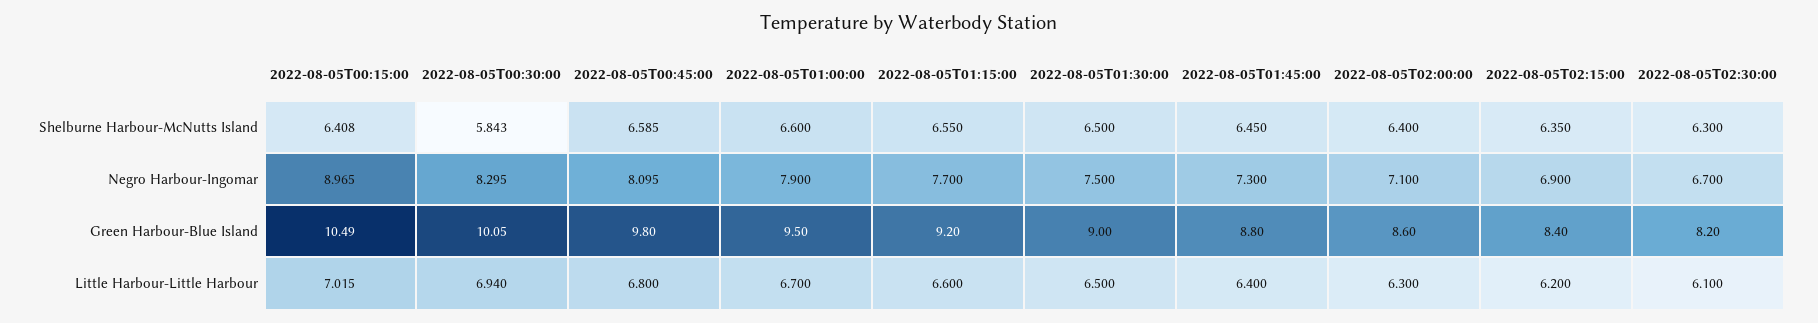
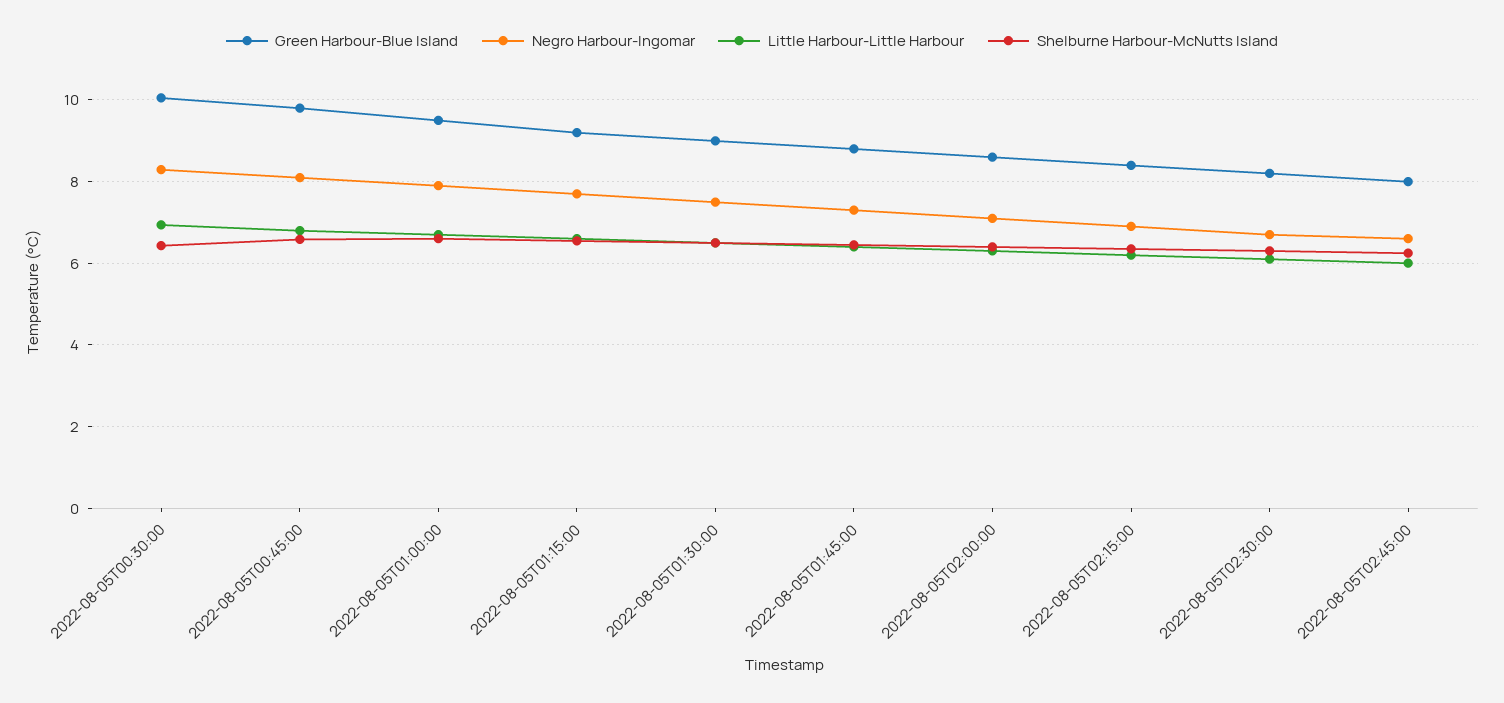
Shelburne Harbour-McNutts Island, 2022-08-05T00:15:00: 6.408 -> none
Shelburne Harbour-McNutts Island, 2022-08-05T00:30:00: 5.843 -> 6.4
Negro Harbour-Ingomar, 2022-08-05T00:15:00: 8.965 -> none
Green Harbour-Blue Island, 2022-08-05T00:15:00: 10.49 -> none
Little Harbour-Little Harbour, 2022-08-05T00:15:00: 7.015 -> none
Green Harbour-Blue Island, 2022-08-05T02:45:00: none -> 8
Negro Harbour-Ingomar, 2022-08-05T02:45:00: none -> 6.6
Little Harbour-Little Harbour, 2022-08-05T02:45:00: none -> 6
Shelburne Harbour-McNutts Island, 2022-08-05T02:45:00: none -> 6.2

